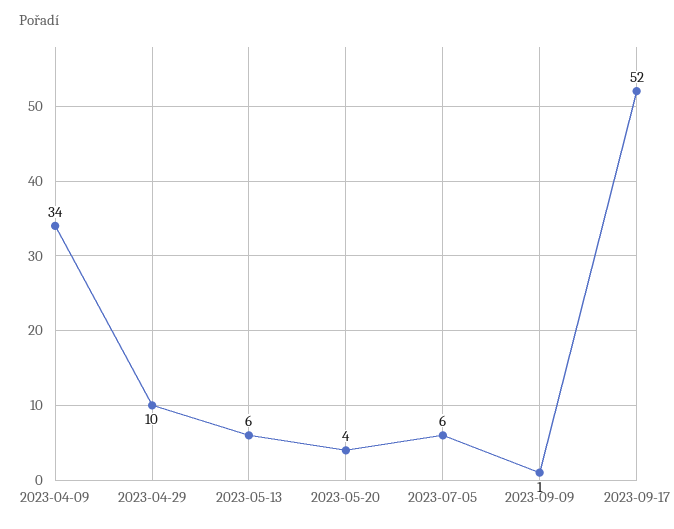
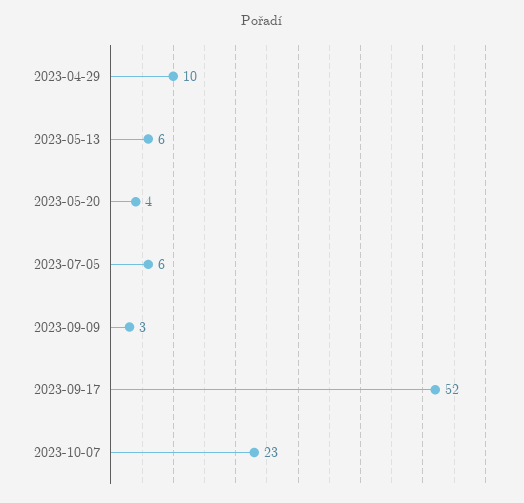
2023-04-09: 34 -> none
2023-09-09: 1 -> 3
2023-10-07: none -> 23

